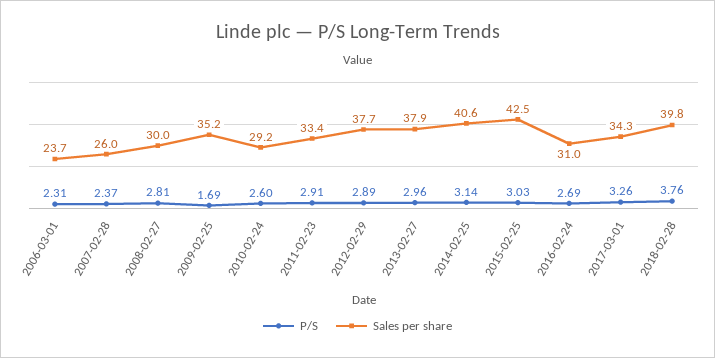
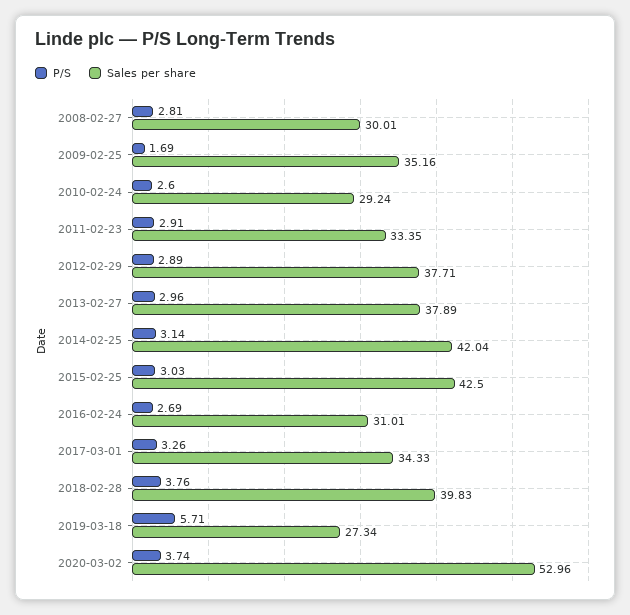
P/S, 2006-03-01: 2.31 -> none
Sales per share, 2006-03-01: 23.7 -> none
P/S, 2007-02-28: 2.37 -> none
Sales per share, 2007-02-28: 26 -> none
Sales per share, 2014-02-25: 40.6 -> 42.04
P/S, 2019-03-18: none -> 5.71
Sales per share, 2019-03-18: none -> 27.34
P/S, 2020-03-02: none -> 3.74
Sales per share, 2020-03-02: none -> 52.96

